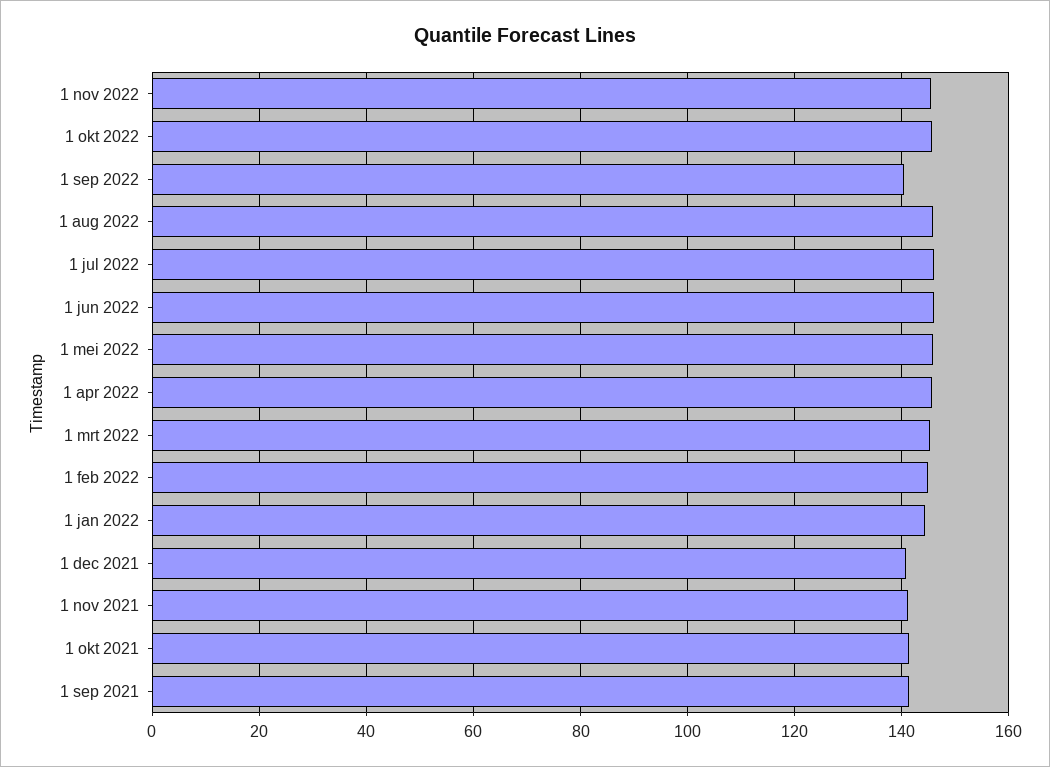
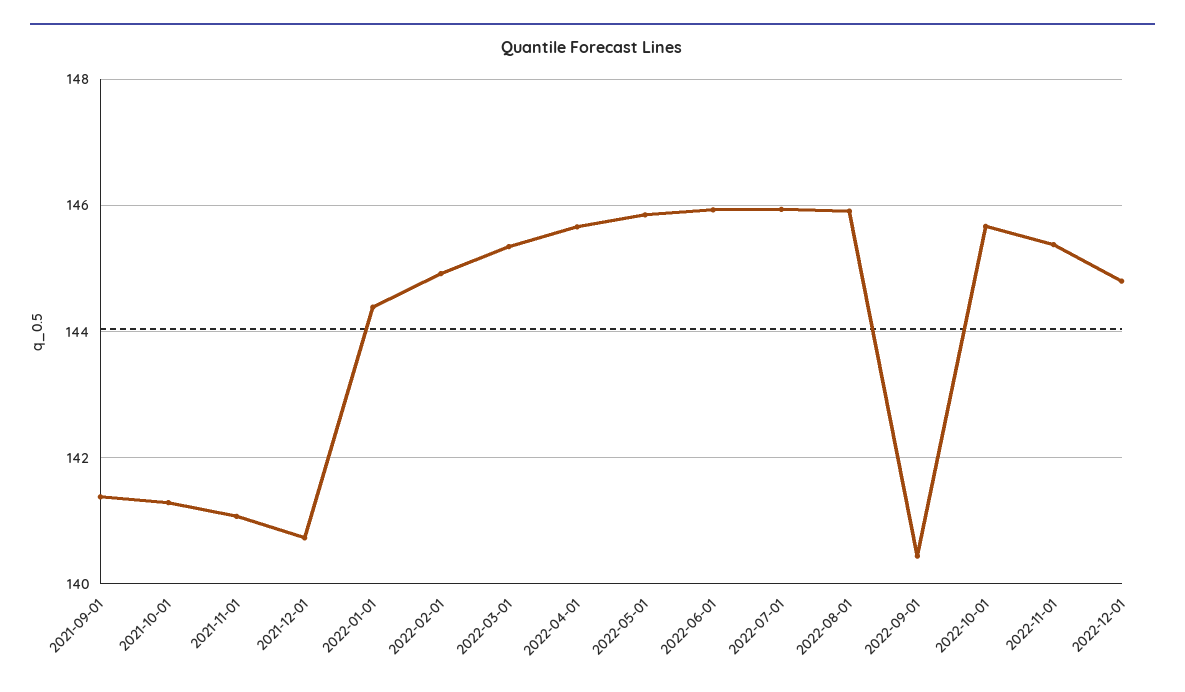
2022-12-01: none -> 144.8

